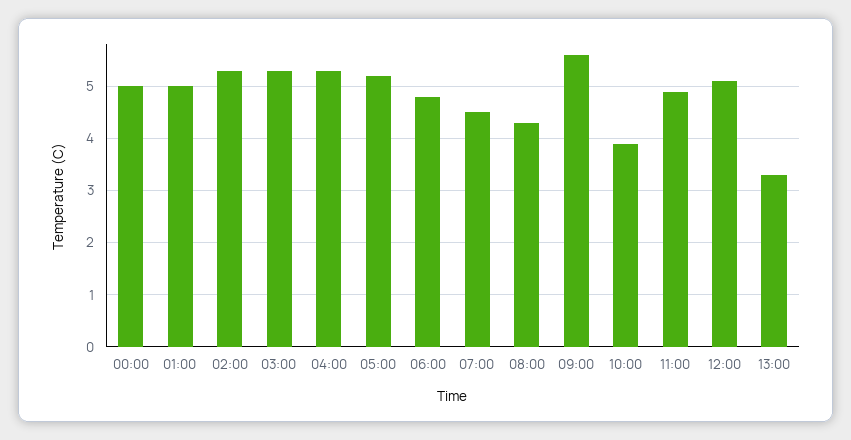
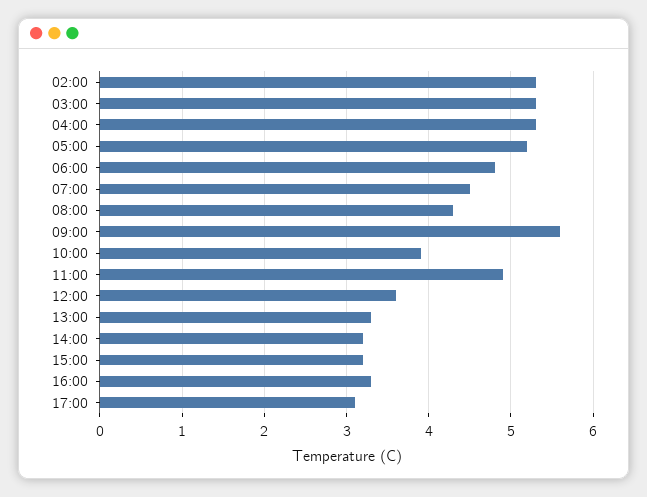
00:00: 5 -> none
01:00: 5 -> none
12:00: 5 -> 3.6
14:00: none -> 3.2
15:00: none -> 3.2
16:00: none -> 3.3
17:00: none -> 3.1

